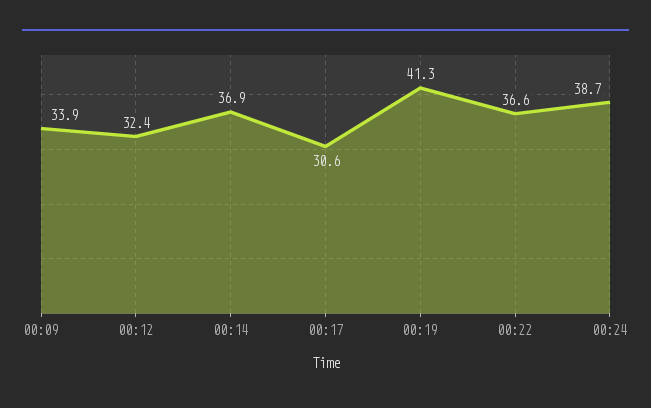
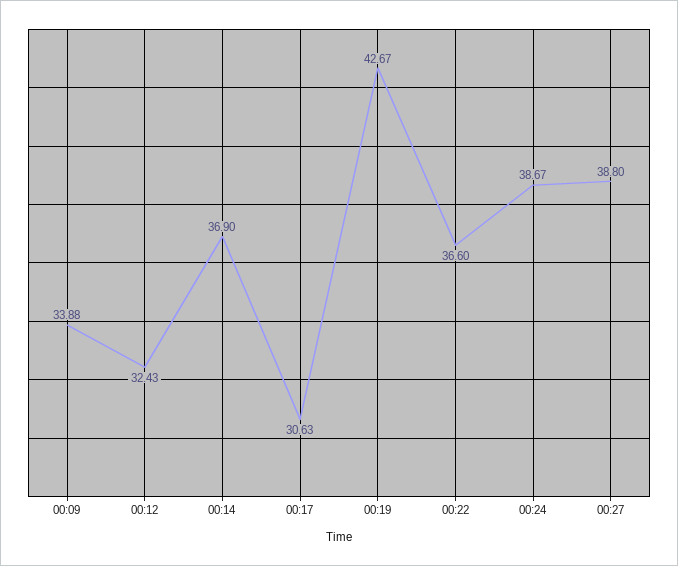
00:19: 41.3 -> 42.67
00:27: none -> 38.8

